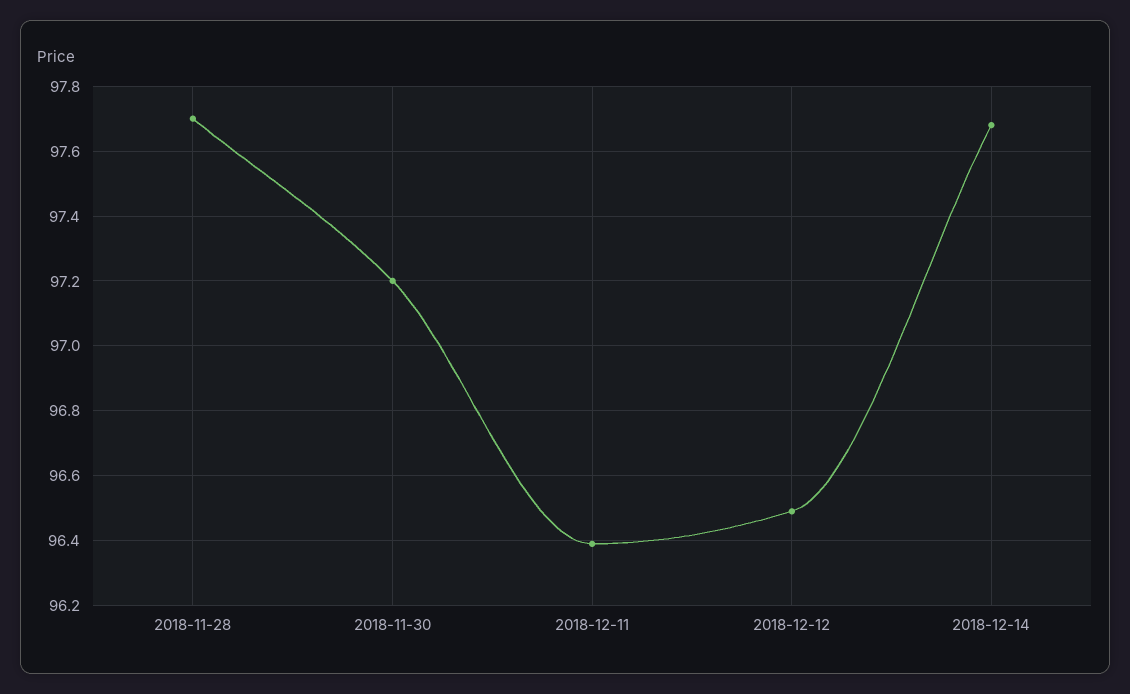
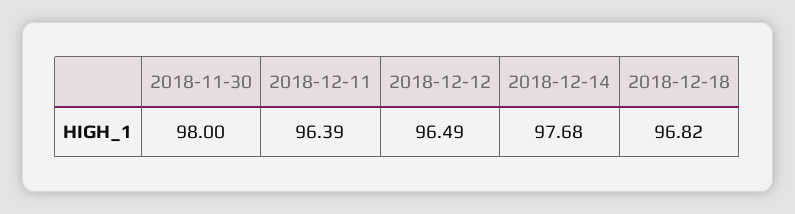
2018-11-28: 97.7 -> none
2018-11-30: 97.2 -> 98
2018-12-18: none -> 96.82

